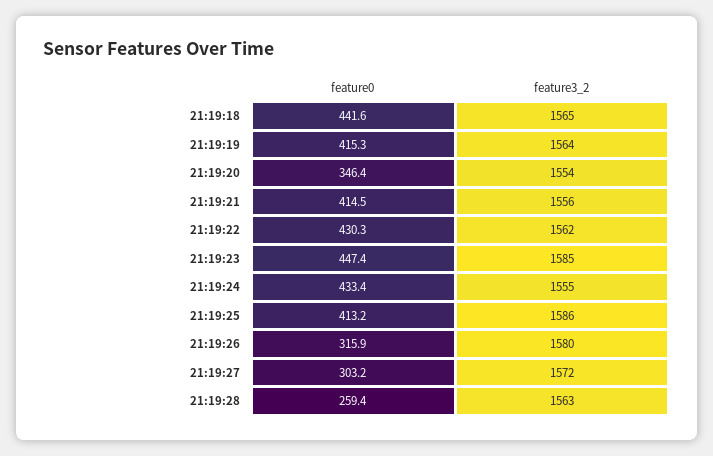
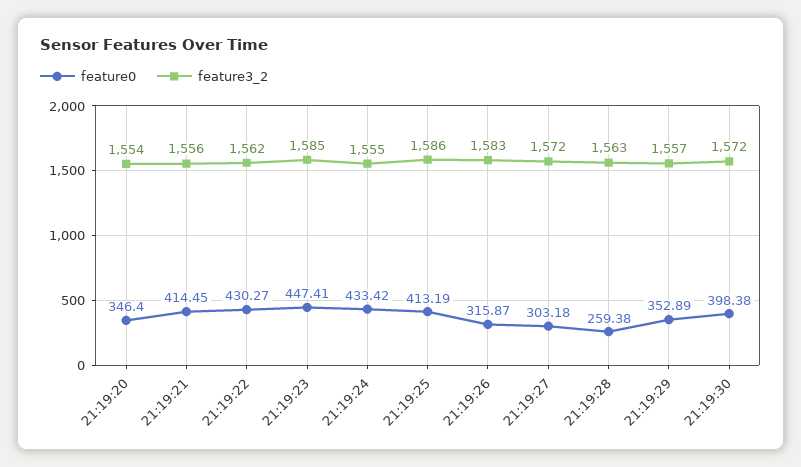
feature0, 21:19:18: 441.6 -> none
feature3_2, 21:19:18: 1565 -> none
feature0, 21:19:19: 415.3 -> none
feature3_2, 21:19:19: 1564 -> none
feature3_2, 21:19:26: 1580 -> 1583
feature0, 21:19:29: none -> 352.89
feature3_2, 21:19:29: none -> 1557
feature0, 21:19:30: none -> 398.38
feature3_2, 21:19:30: none -> 1572

